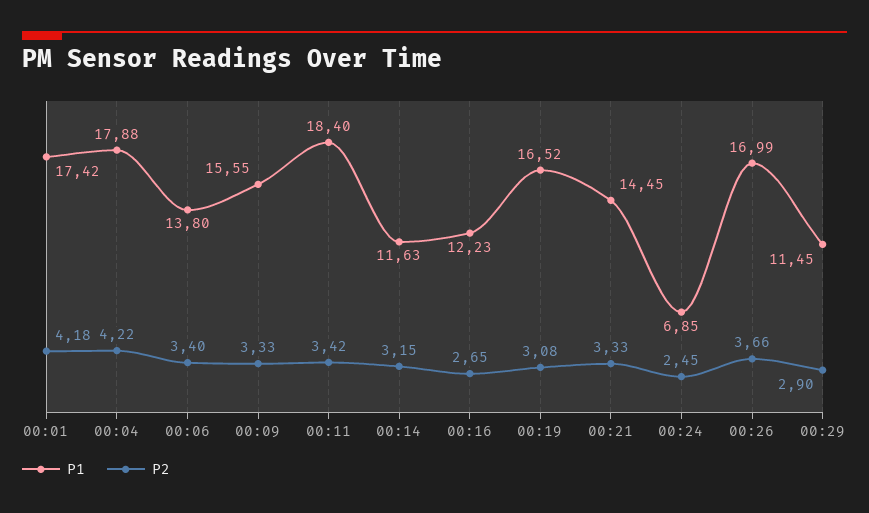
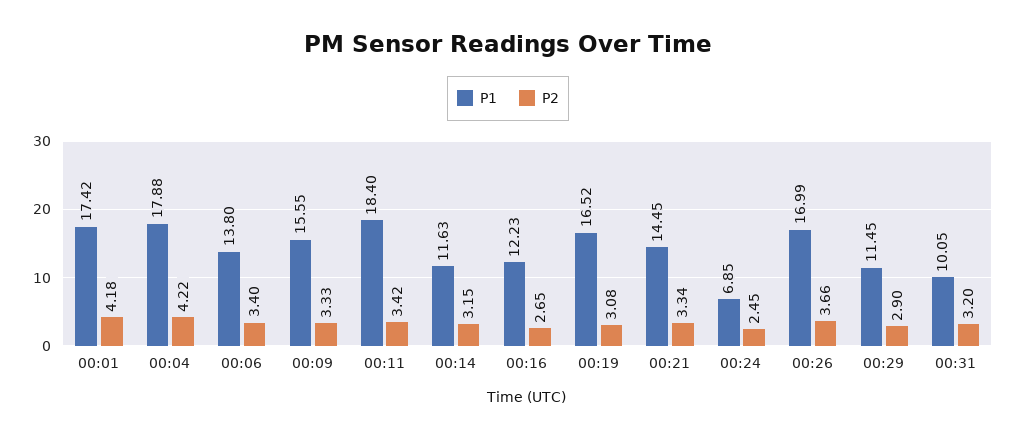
P2, 00:21: 3.33 -> 3.34
P1, 00:31: none -> 10.05
P2, 00:31: none -> 3.2

